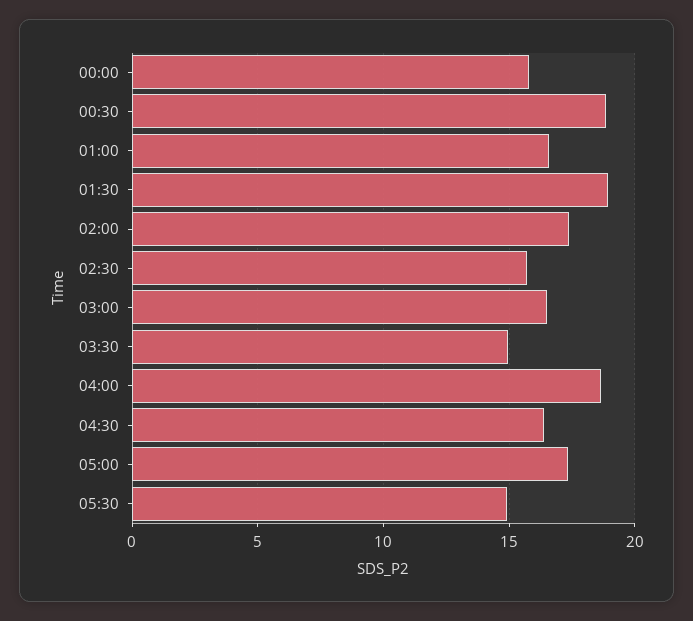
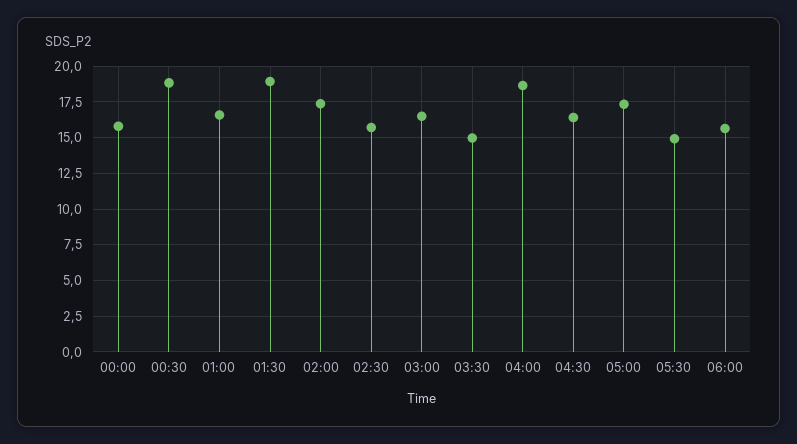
06:00: none -> 15.5

